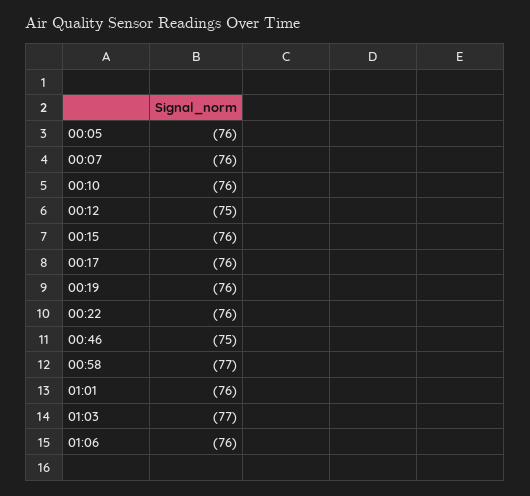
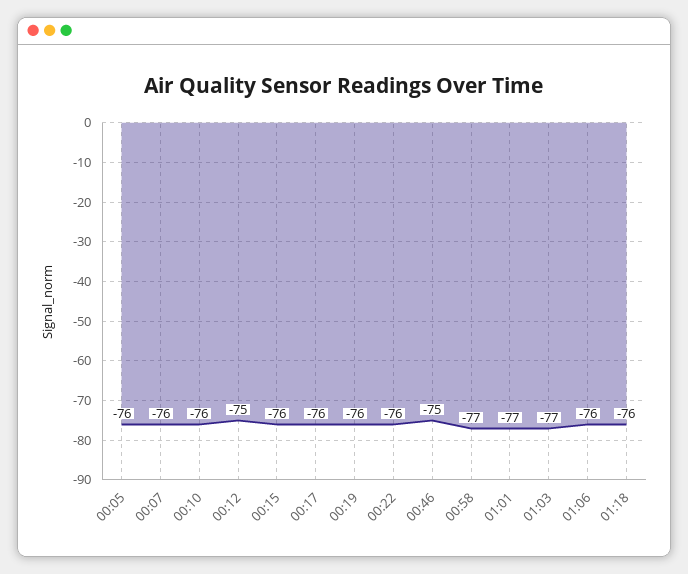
01:01: -76 -> -77
01:18: none -> -76

